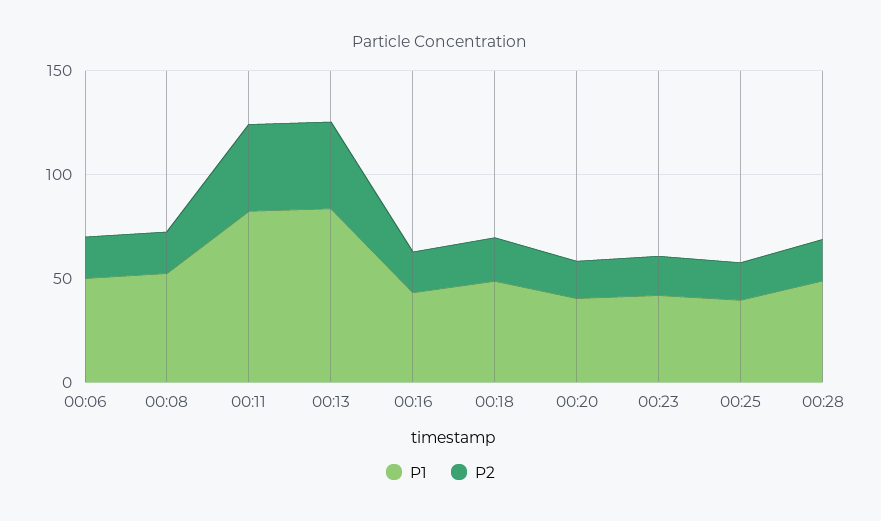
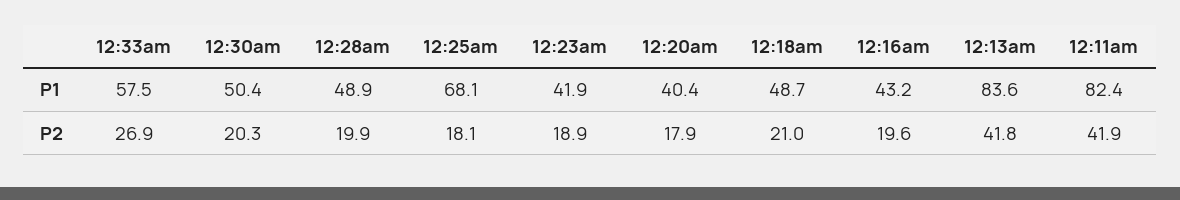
P1, 00:06: 50 -> none
P2, 00:06: 20 -> none
P1, 00:08: 50 -> none
P2, 00:08: 20 -> none
P1, 00:25: 40 -> 68.1
P1, 12:33am: none -> 57.5
P1, 12:30am: none -> 50.4
P2, 12:33am: none -> 26.9
P2, 12:30am: none -> 20.3

